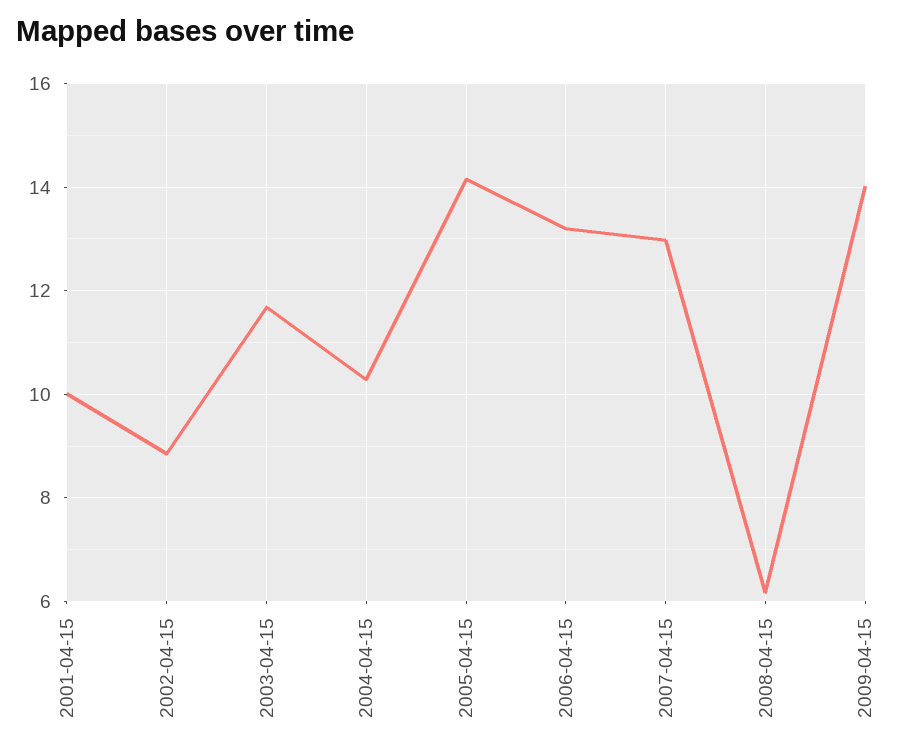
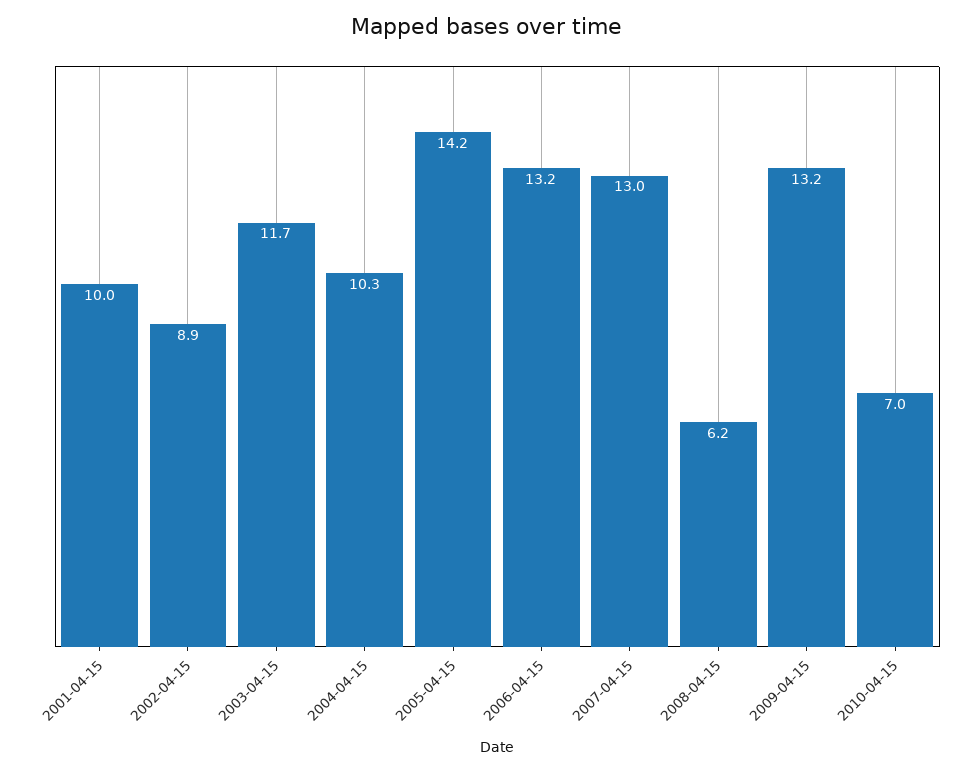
2009-04-15: 14 -> 13.2
2010-04-15: none -> 7

